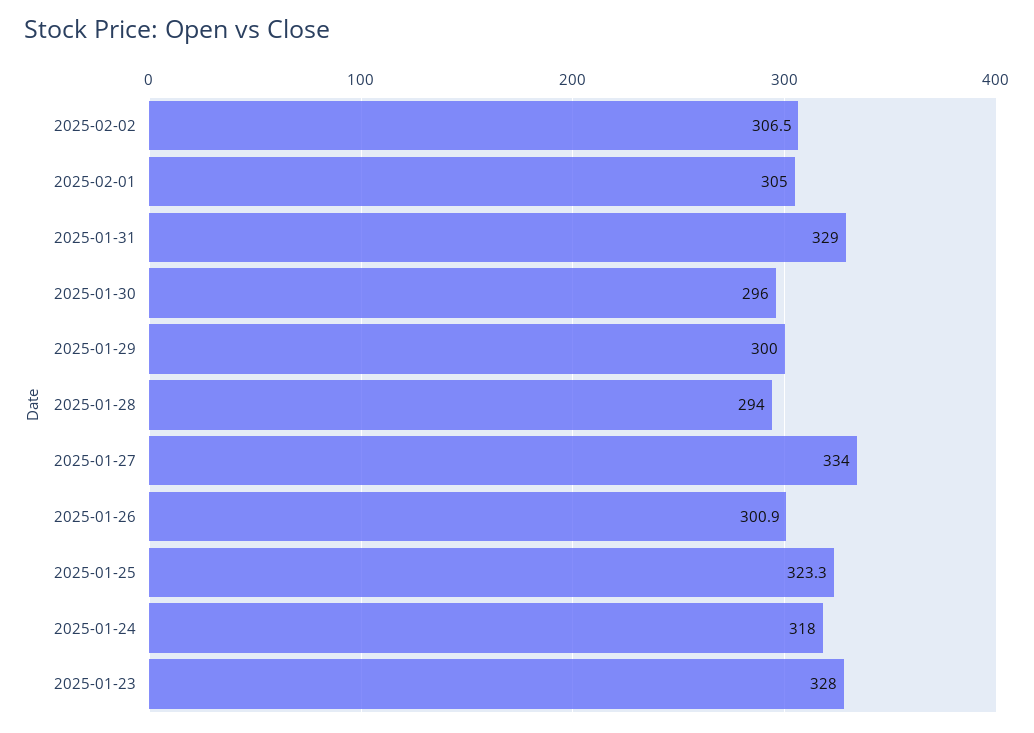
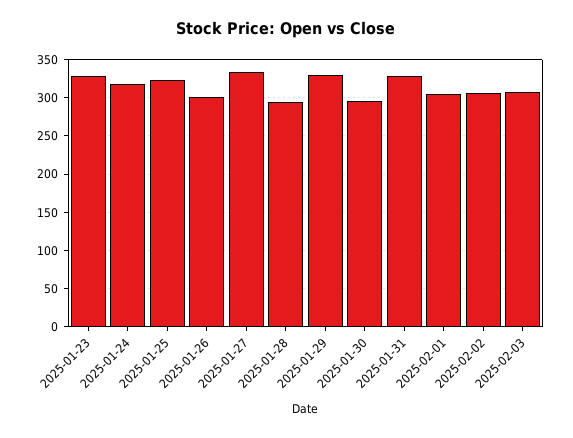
2025-01-29: 300 -> 330
2025-02-03: none -> 310

